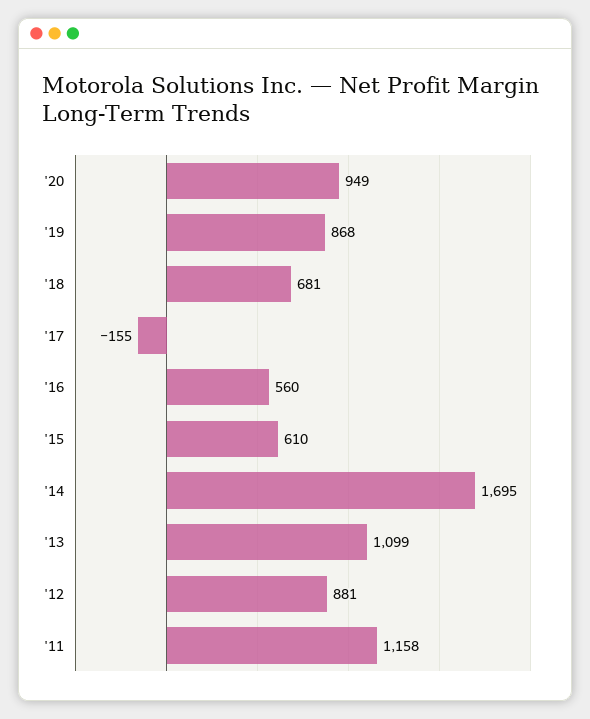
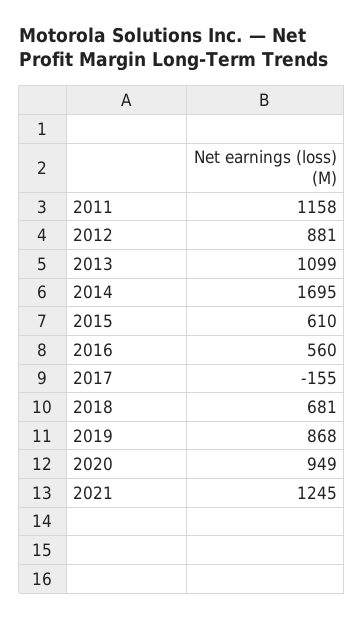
2021: none -> 1245

